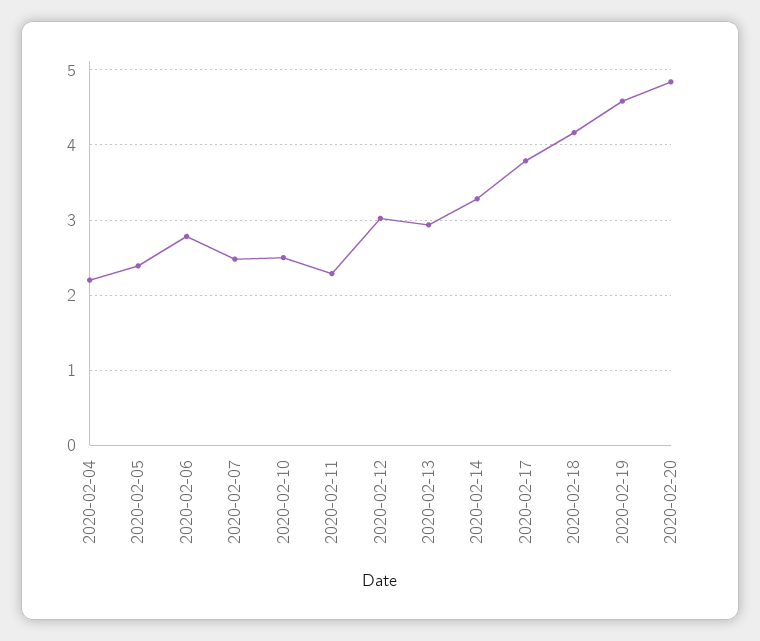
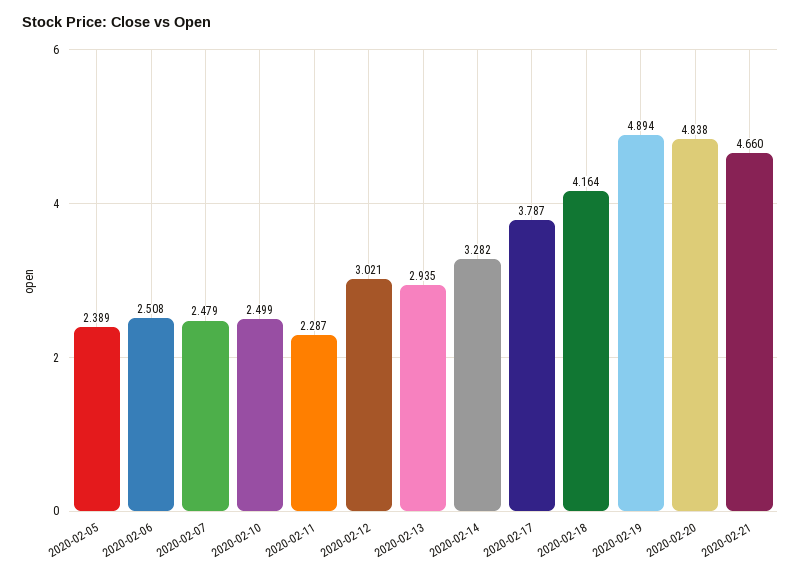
2020-02-04: 2.2 -> none
2020-02-06: 2.8 -> 2.508
2020-02-19: 4.6 -> 4.894
2020-02-21: none -> 4.66

